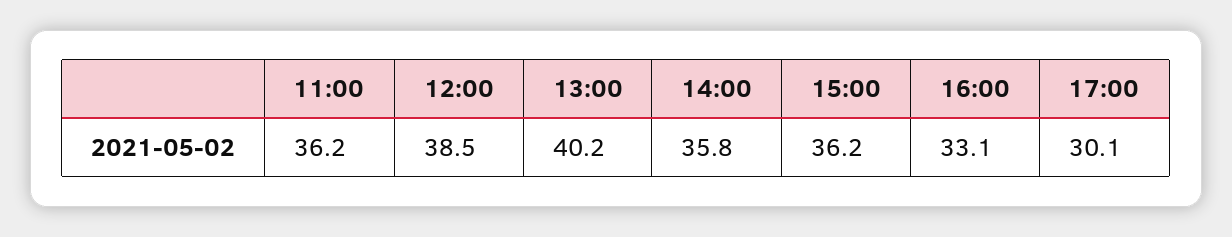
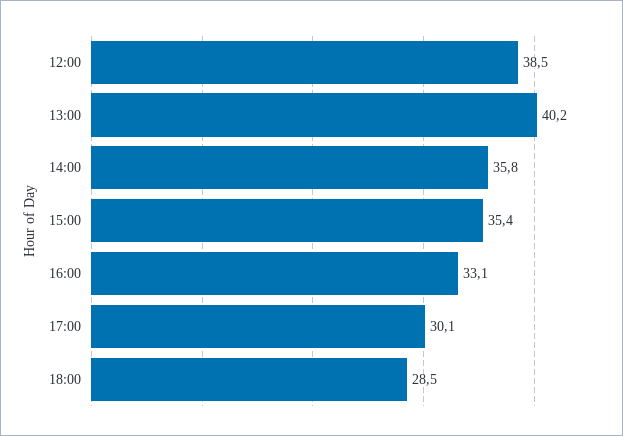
11:00: 36.2 -> none
15:00: 36.2 -> 35.4
18:00: none -> 28.5

